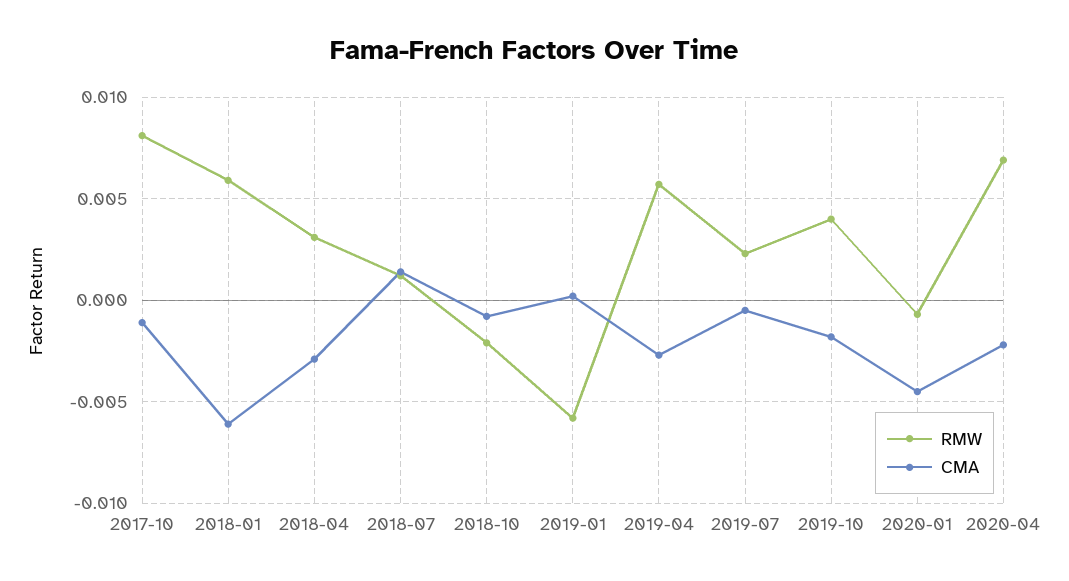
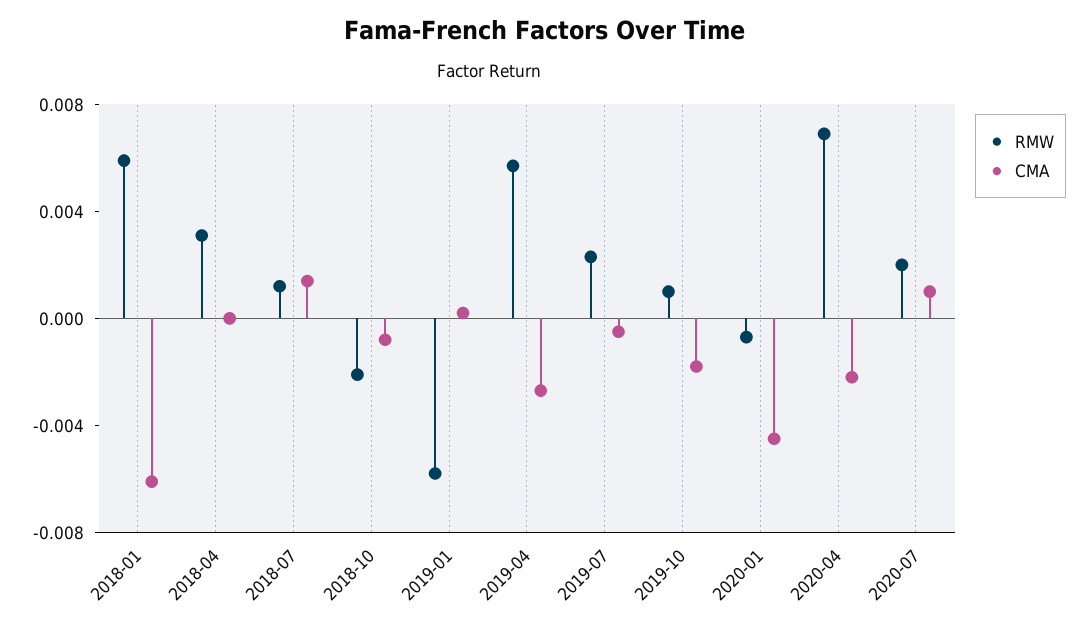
RMW, 2017-10: 0.008 -> none
CMA, 2017-10: -0.001 -> none
CMA, 2018-04: -0.003 -> 0
RMW, 2019-10: 0.004 -> 0.001
RMW, 2020-07: none -> 0.002
CMA, 2020-07: none -> 0.001

